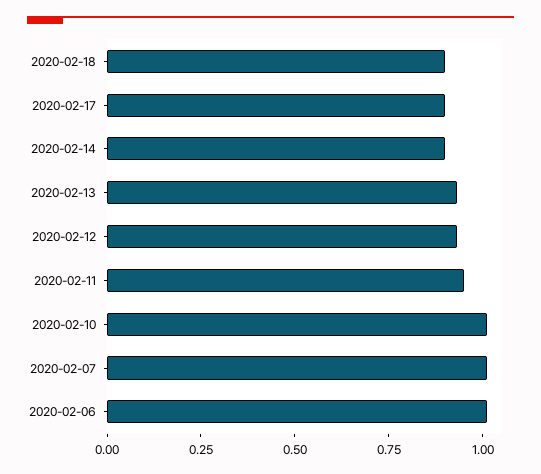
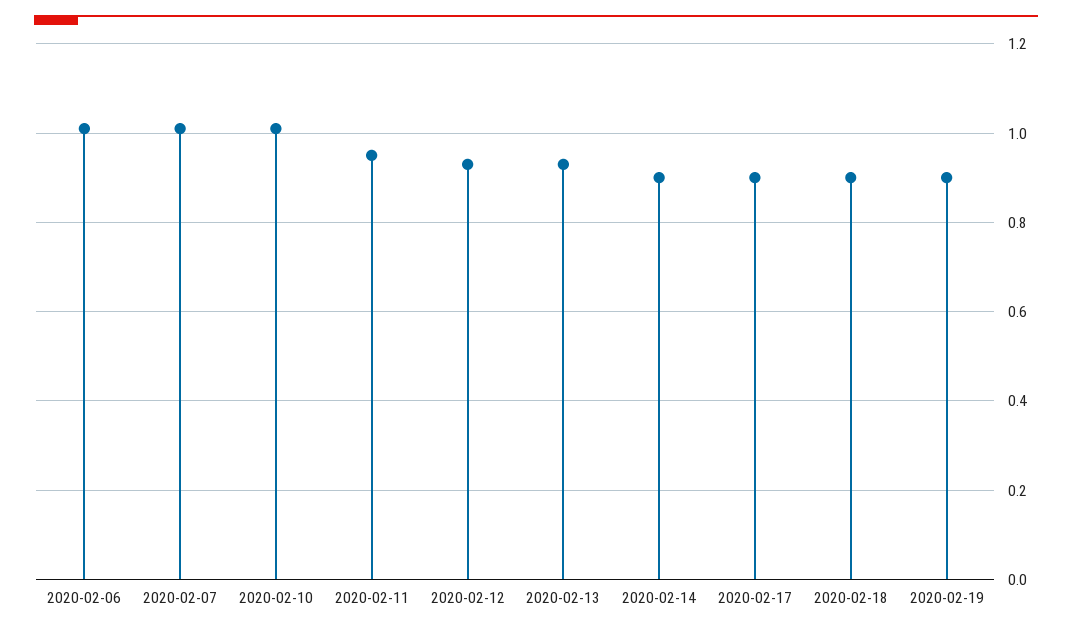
2020-02-19: none -> 0.9

